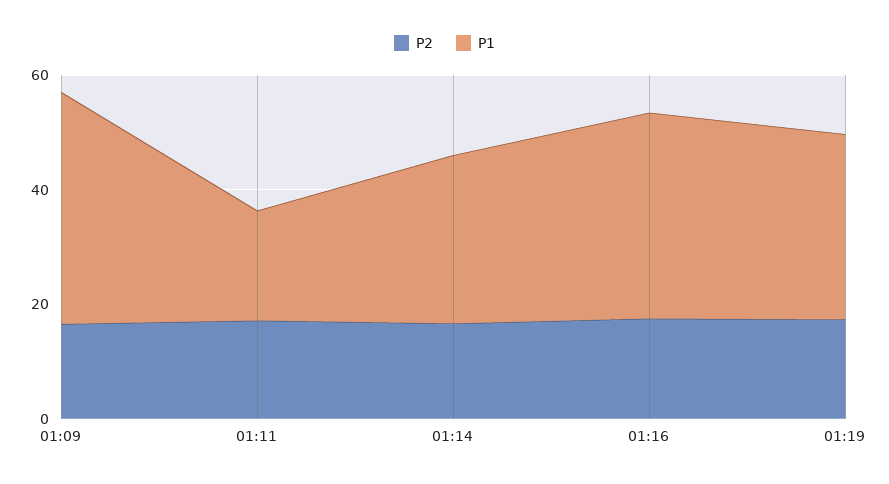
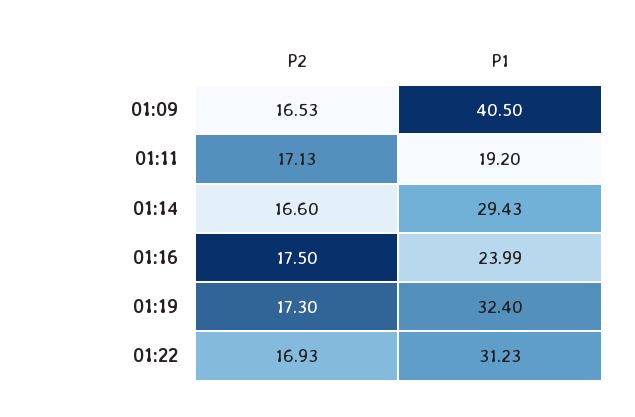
P1, 01:16: 35 -> 23.99
P2, 01:22: none -> 16.93
P1, 01:22: none -> 31.23

